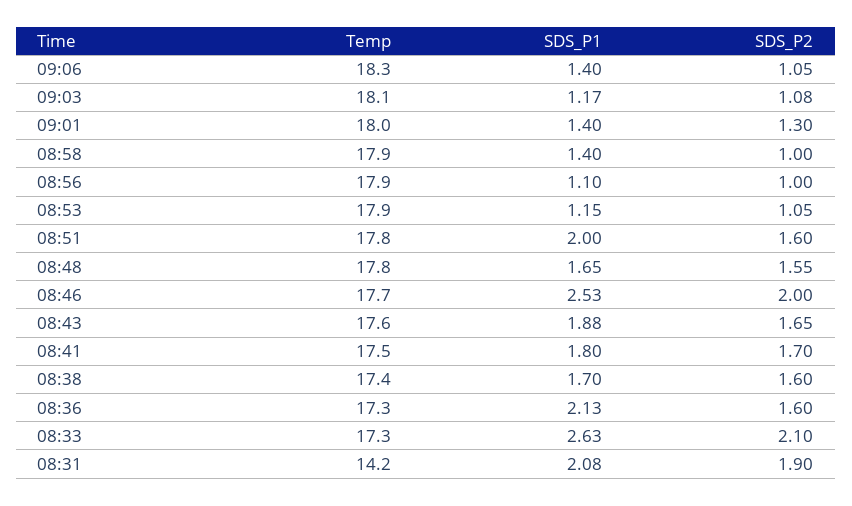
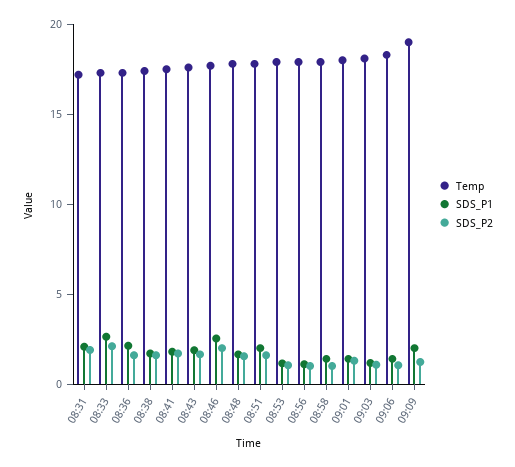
Temp, 08:31: 14.2 -> 17
Temp, 09:09: none -> 19
SDS_P1, 09:09: none -> 2
SDS_P2, 09:09: none -> 1

